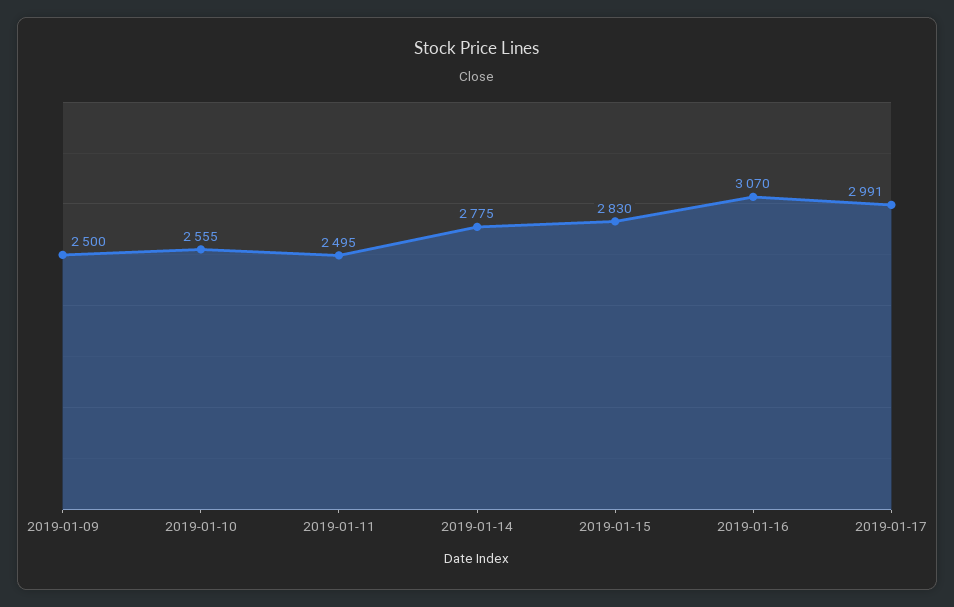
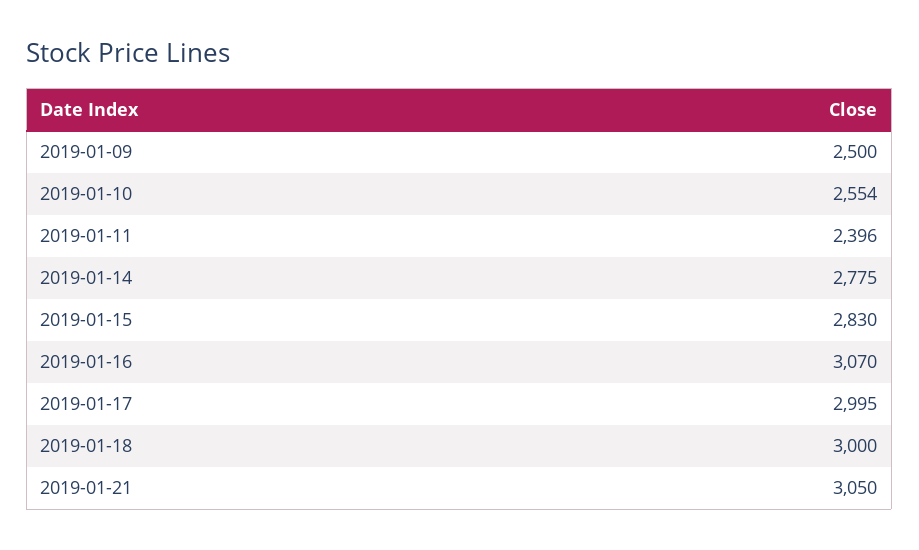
2019-01-10: 2555 -> 2554
2019-01-11: 2495 -> 2396
2019-01-17: 2991 -> 2995
2019-01-18: none -> 3000
2019-01-21: none -> 3050

